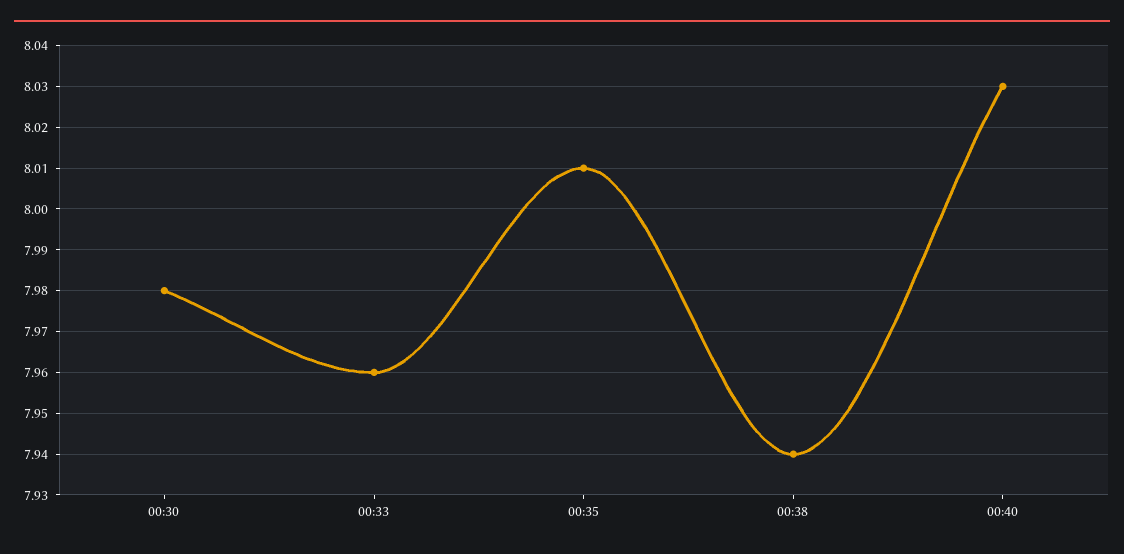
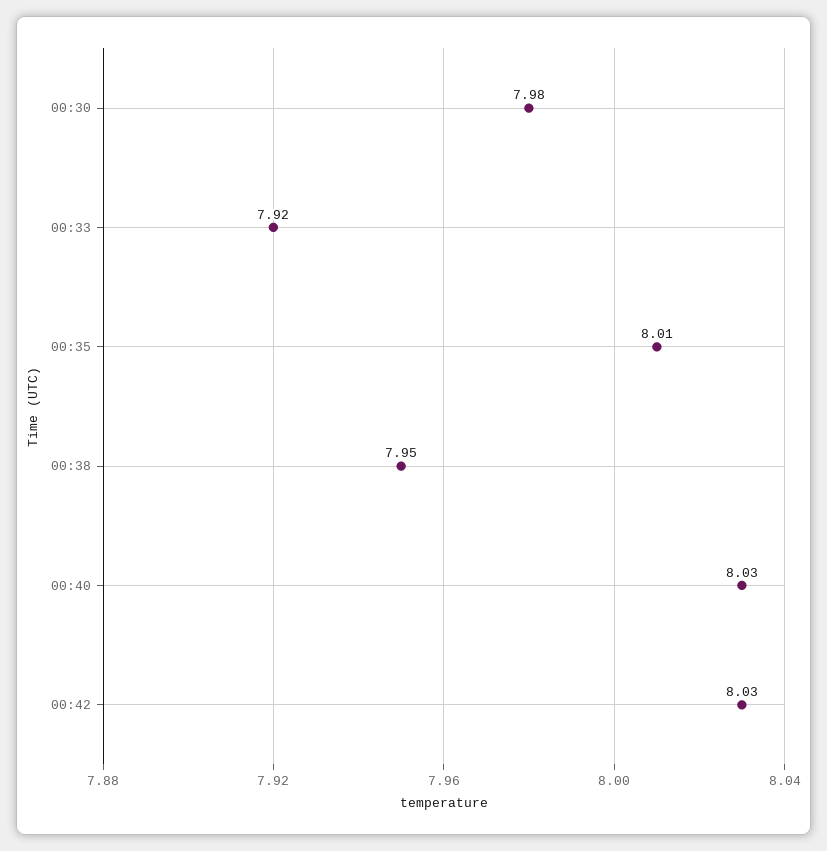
00:33: 7.96 -> 7.92
00:38: 7.94 -> 7.95
00:42: none -> 8.03

